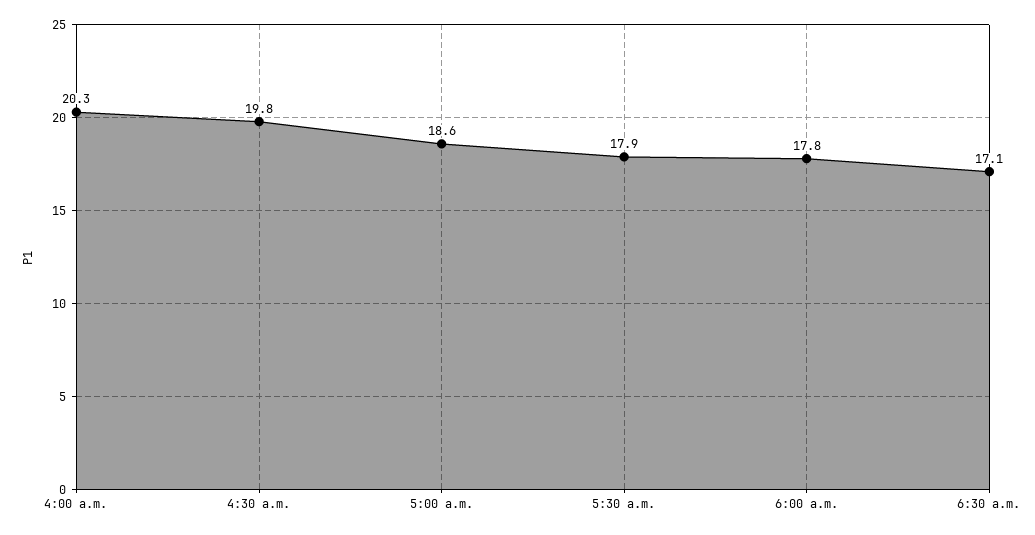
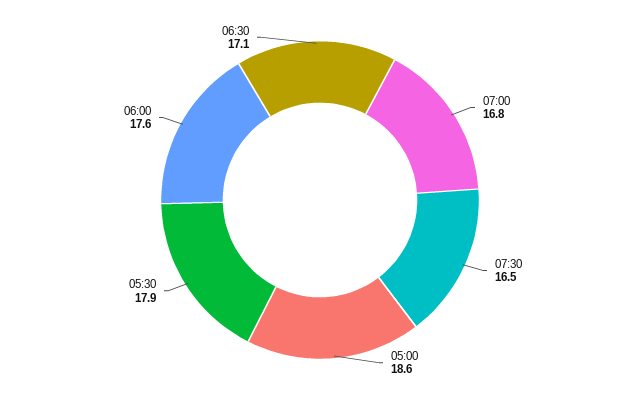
4:00 a.m.: 20.3 -> none
4:30 a.m.: 19.8 -> none
6:00 a.m.: 17.8 -> 17.6
07:00: none -> 16.8
07:30: none -> 16.5

